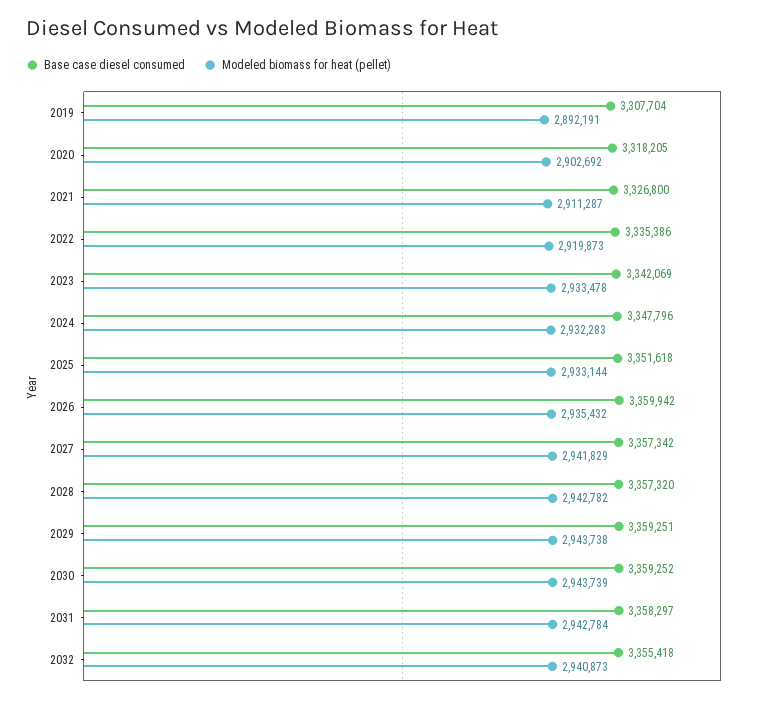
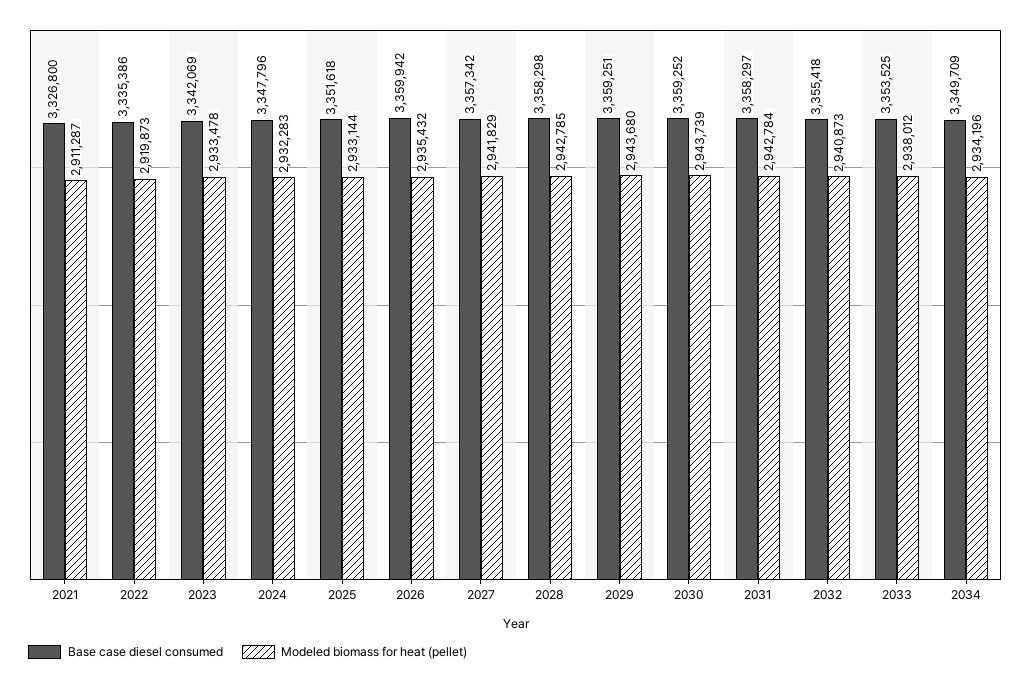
Base case diesel consumed, 2019: 3307704 -> none
Modeled biomass for heat (pellet), 2019: 2892191 -> none
Base case diesel consumed, 2020: 3318205 -> none
Modeled biomass for heat (pellet), 2020: 2902692 -> none
Base case diesel consumed, 2028: 3357320 -> 3358298
Modeled biomass for heat (pellet), 2028: 2942782 -> 2942785
Modeled biomass for heat (pellet), 2029: 2943738 -> 2943680
Base case diesel consumed, 2033: none -> 3353525
Modeled biomass for heat (pellet), 2033: none -> 2938012
Base case diesel consumed, 2034: none -> 3349709
Modeled biomass for heat (pellet), 2034: none -> 2934196

